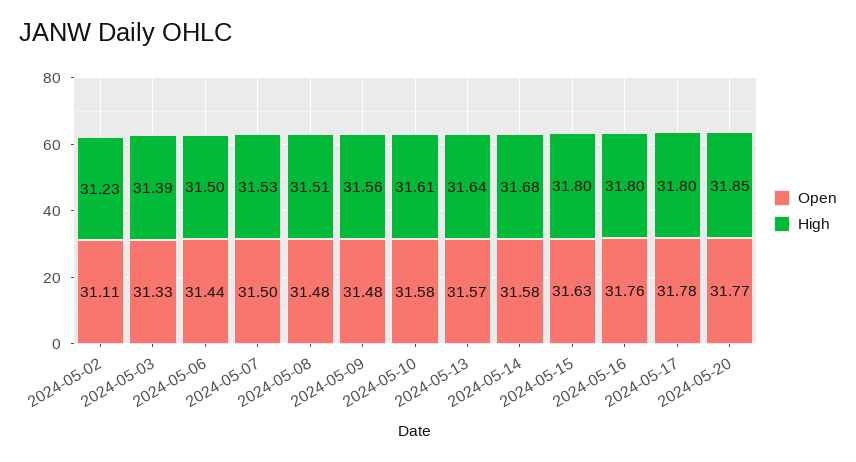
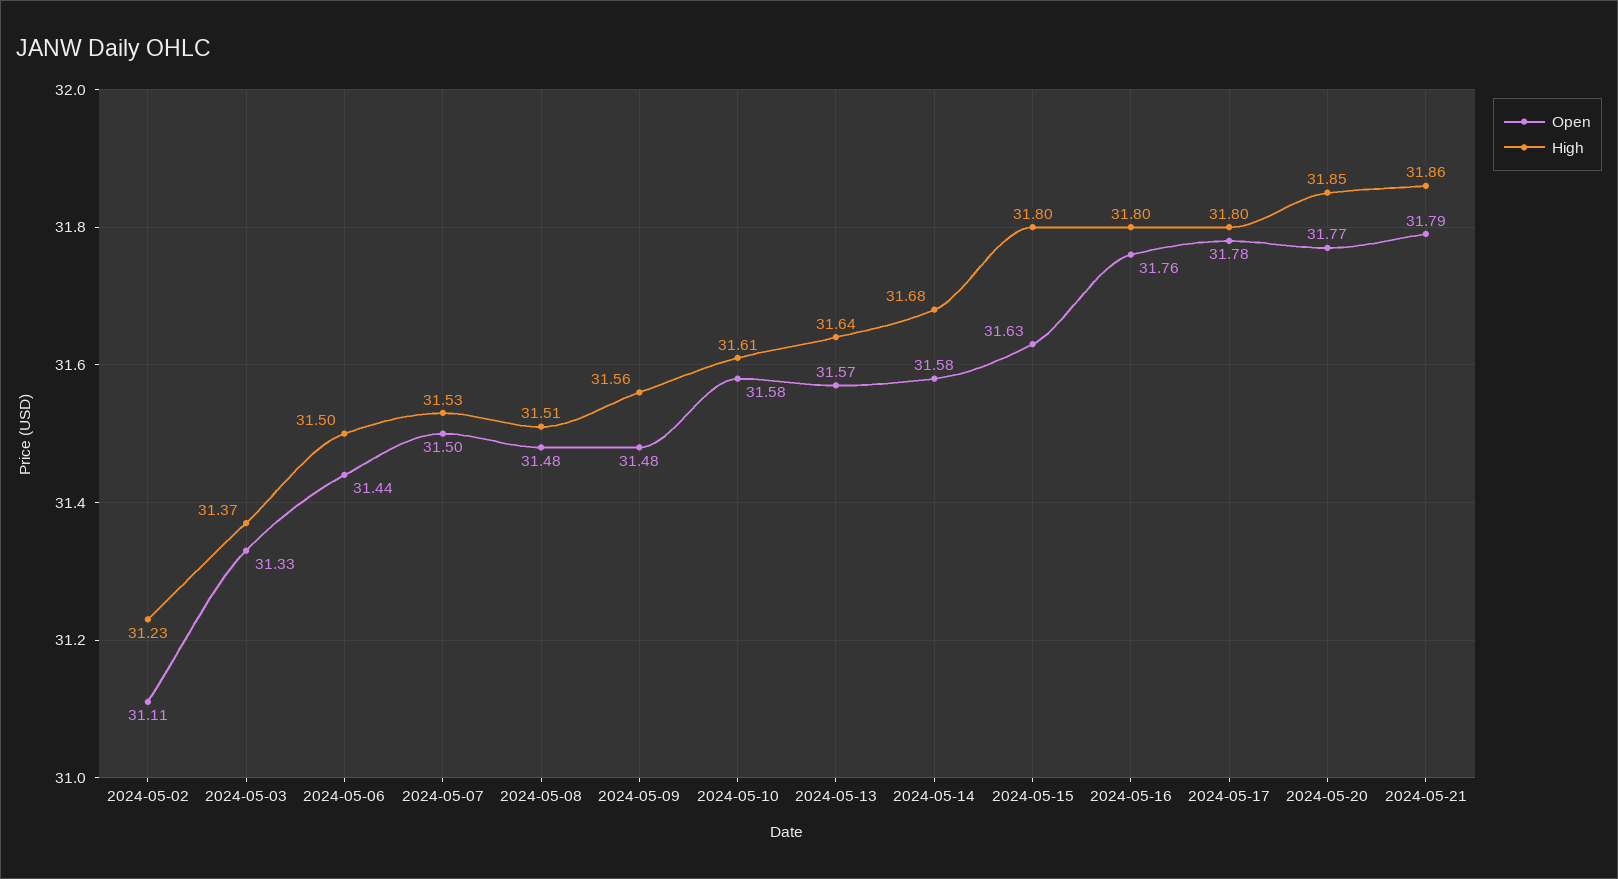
High, 2024-05-03: 31.39 -> 31.37
Open, 2024-05-21: none -> 31.79
High, 2024-05-21: none -> 31.86

